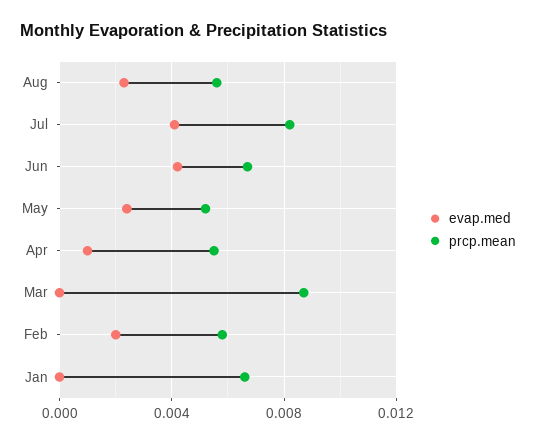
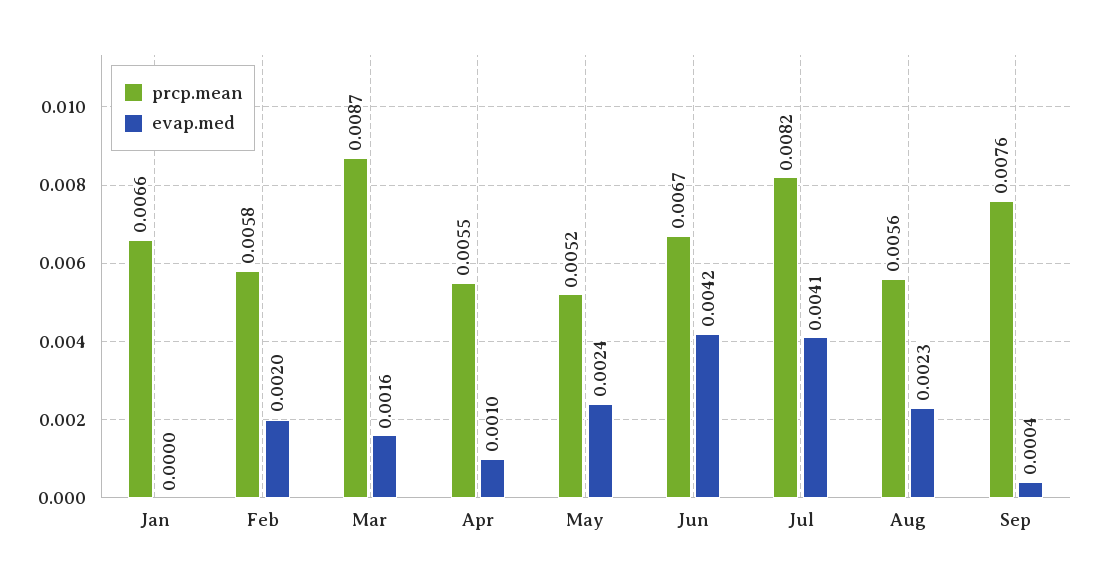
evap.med, Mar: 0 -> 0.0016
prcp.mean, Sep: none -> 0.0076
evap.med, Sep: none -> 0.0004

